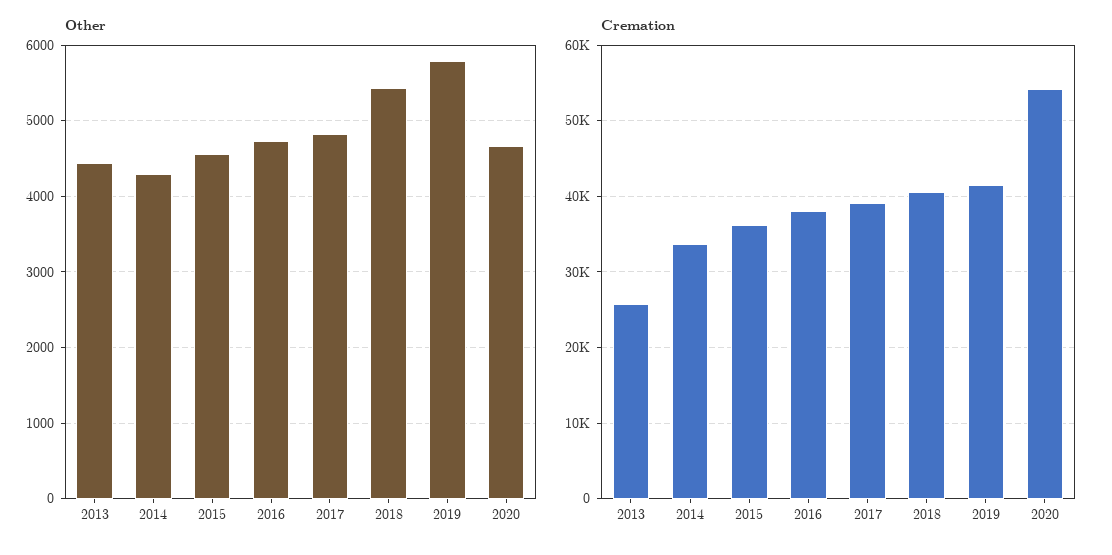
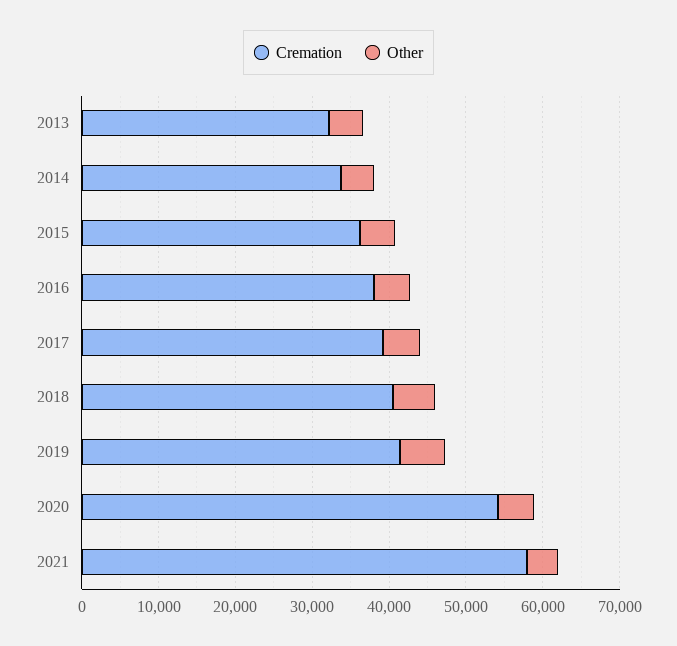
Cremation, 2013: 26000 -> 32000
Cremation, 2021: none -> 58000
Other, 2021: none -> 4000

